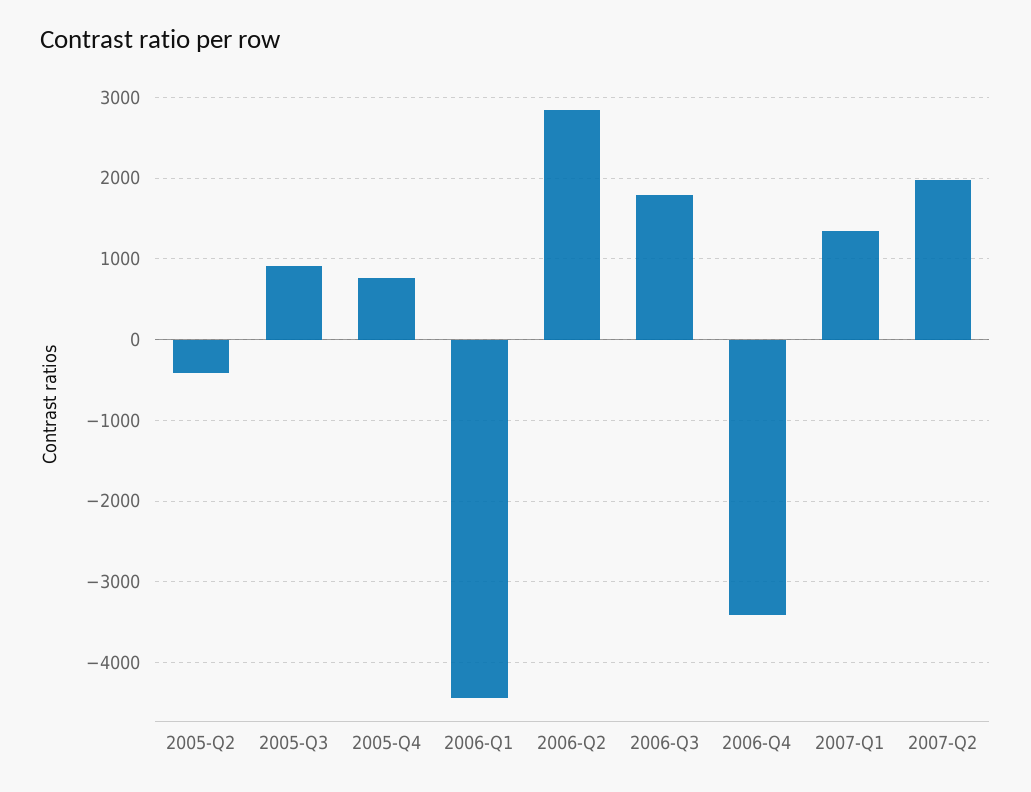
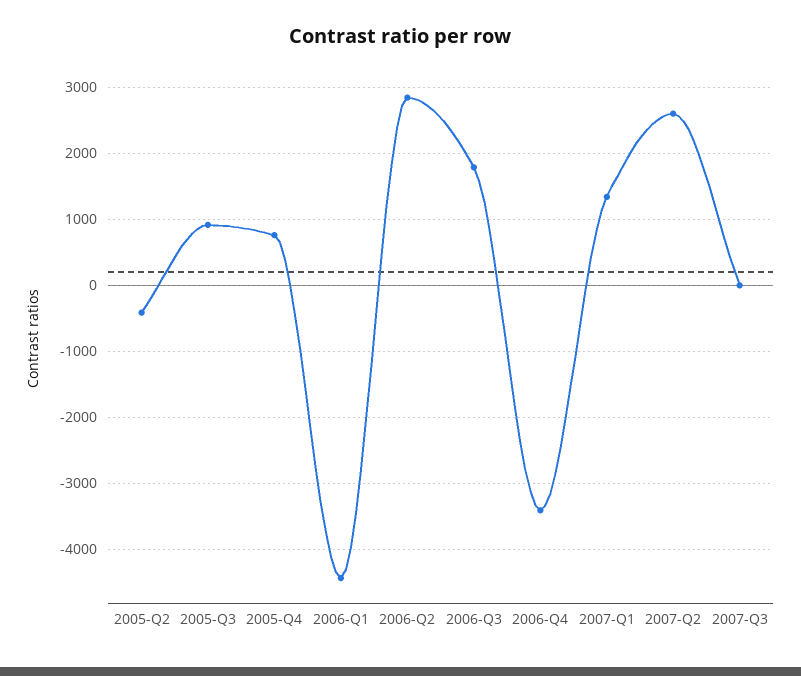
2007-Q2: 2000 -> 2600
2007-Q3: none -> 0

